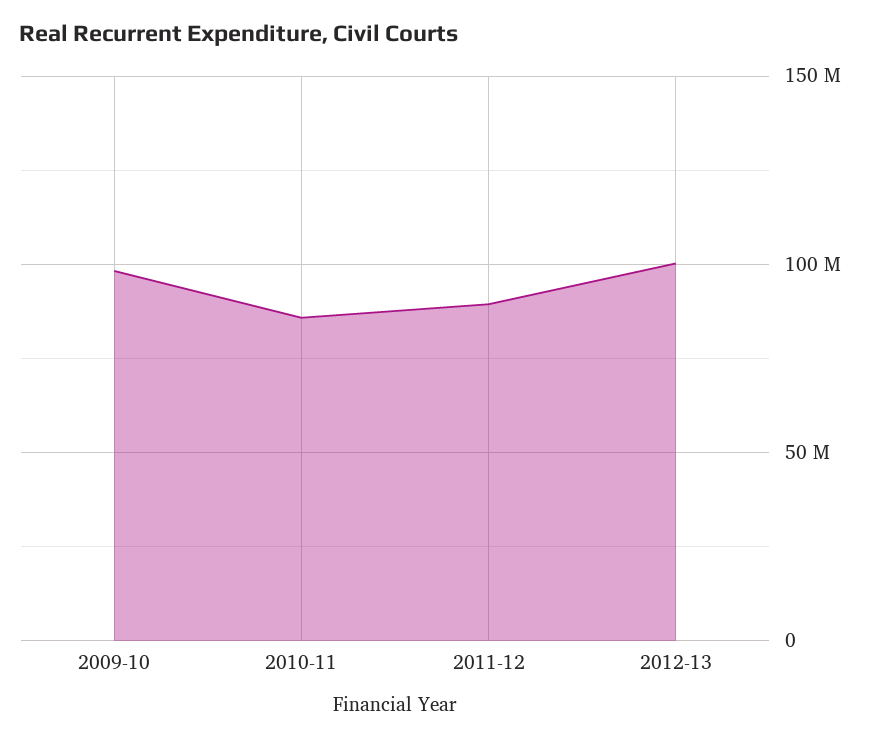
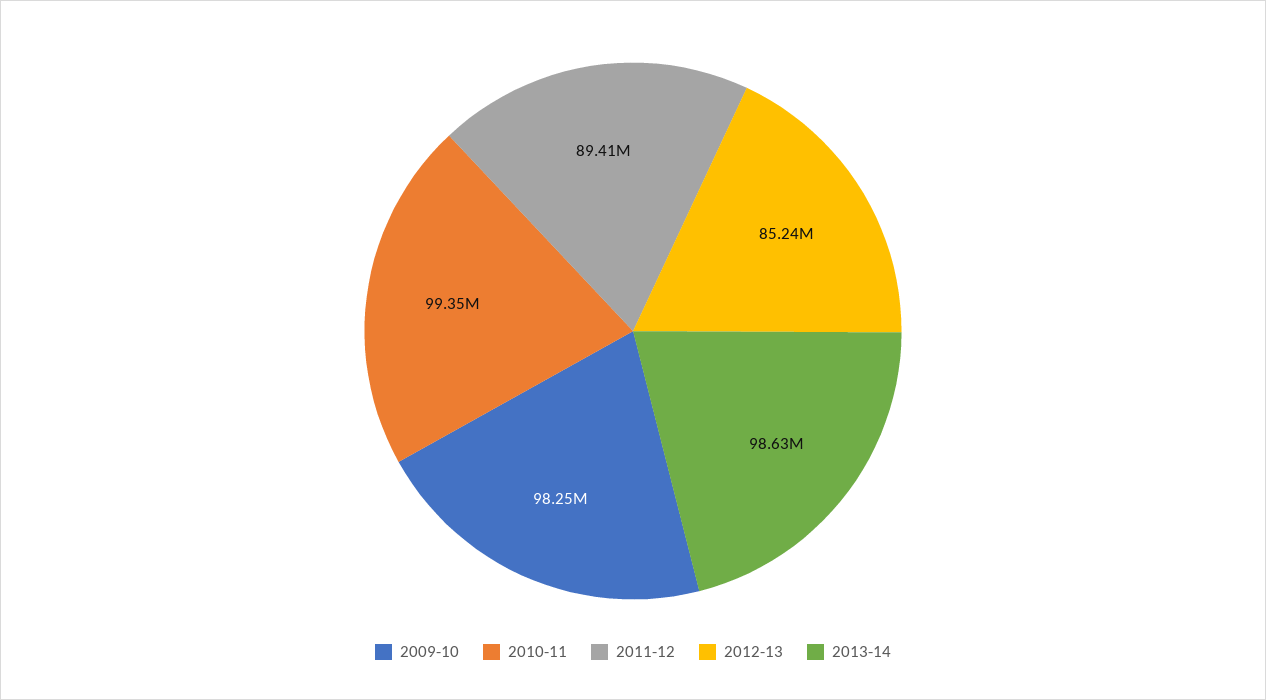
2010-11: 85000000 -> 99350000
2012-13: 100000000 -> 85240000
2013-14: none -> 98630000

